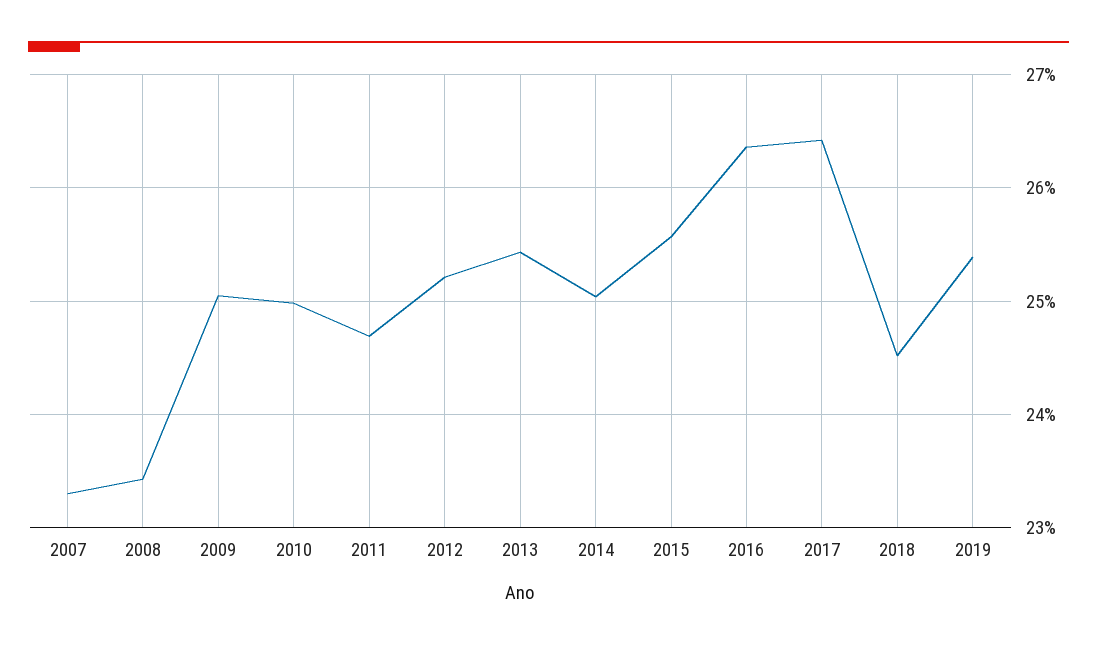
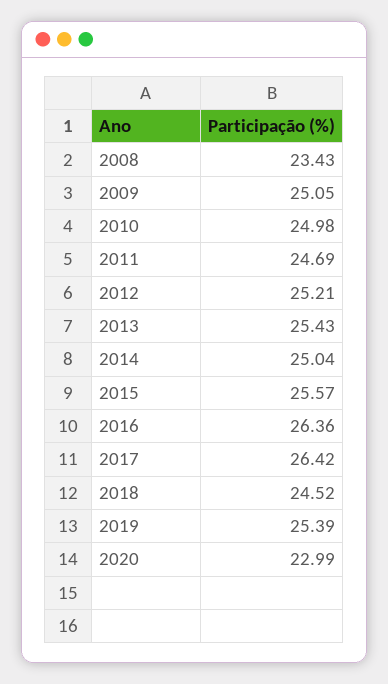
2007: 23.3 -> none
2020: none -> 22.99

